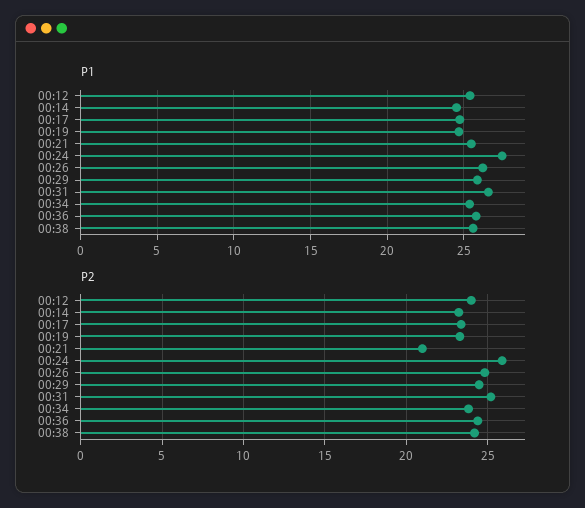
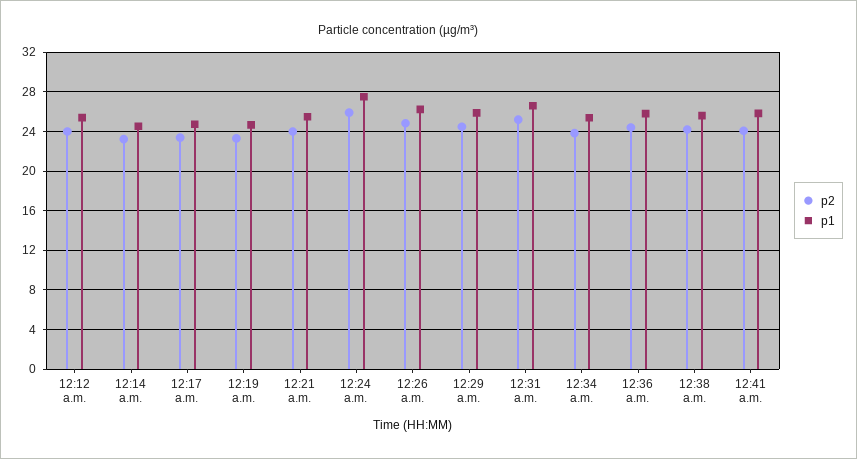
P2, 00:21: 21 -> 24
P2, 12:41 a.m.: none -> 24
P1, 12:41 a.m.: none -> 26

